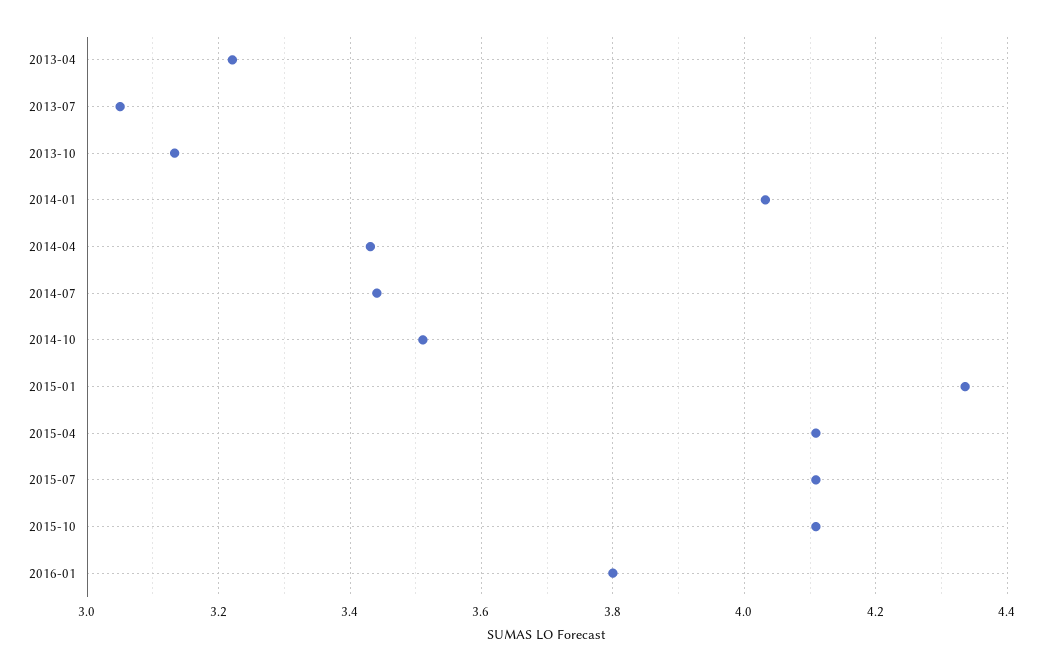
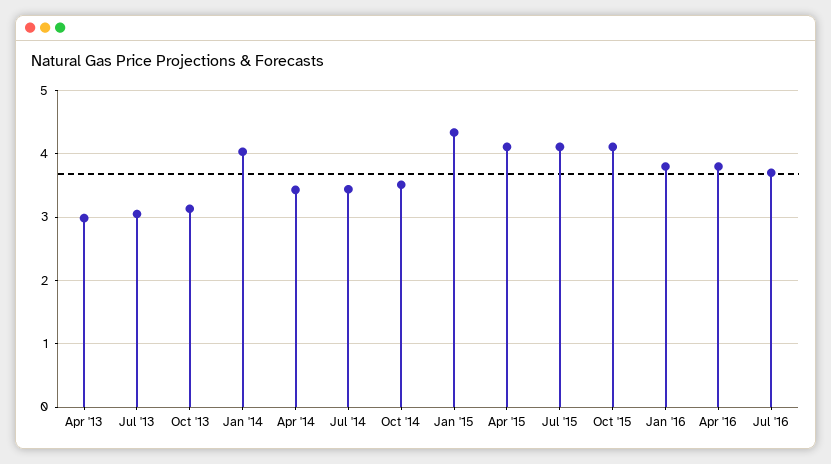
2013-04: 3.22 -> 3
Apr '16: none -> 3.8
Jul '16: none -> 3.7

